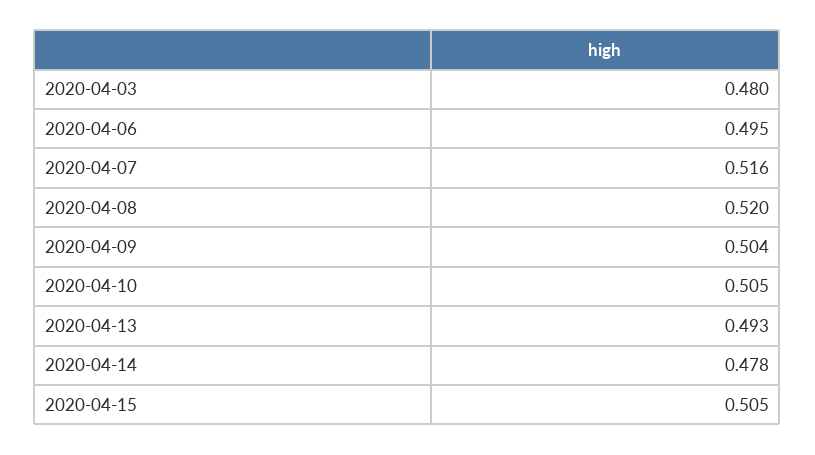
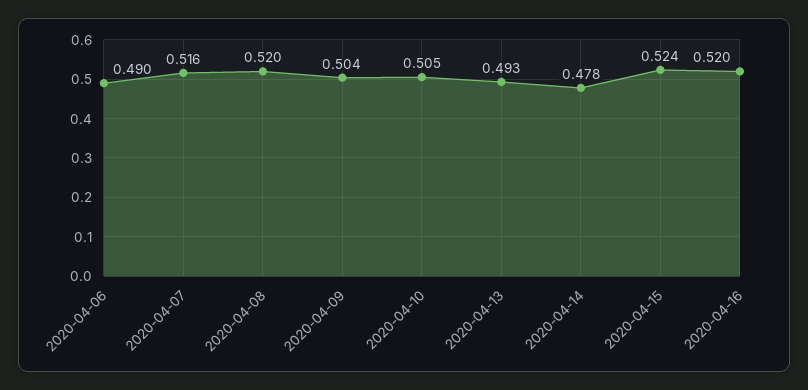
2020-04-03: 0.48 -> none
2020-04-06: 0.495 -> 0.49
2020-04-15: 0.505 -> 0.524
2020-04-16: none -> 0.52

